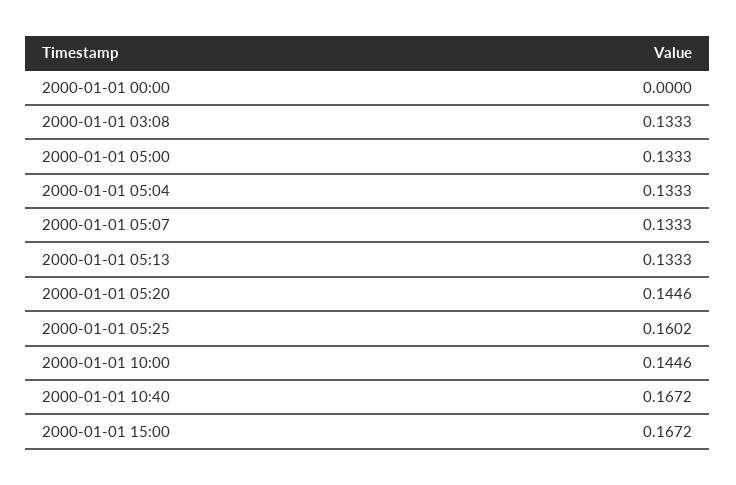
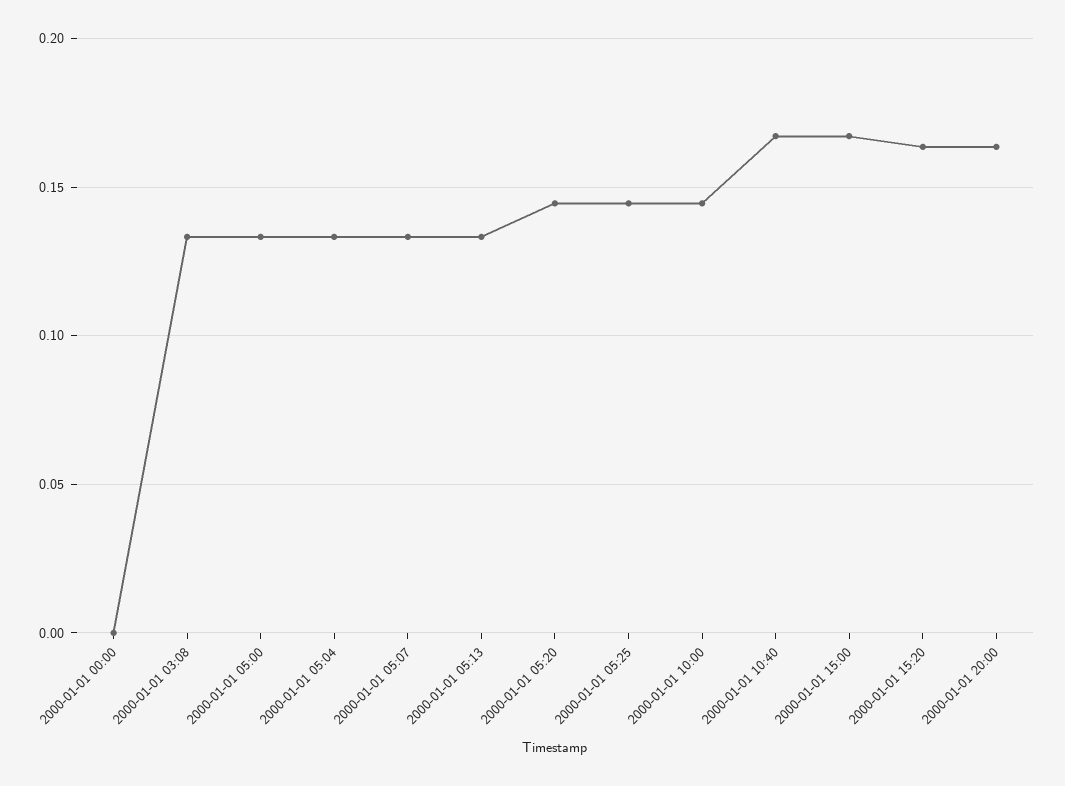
2000-01-01 05:25: 0.1602 -> 0.145
2000-01-01 15:20: none -> 0.165
2000-01-01 20:00: none -> 0.165

